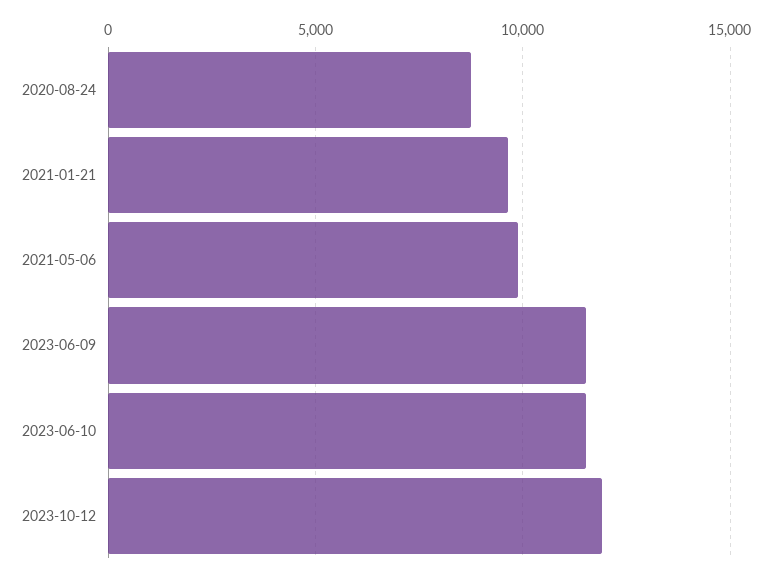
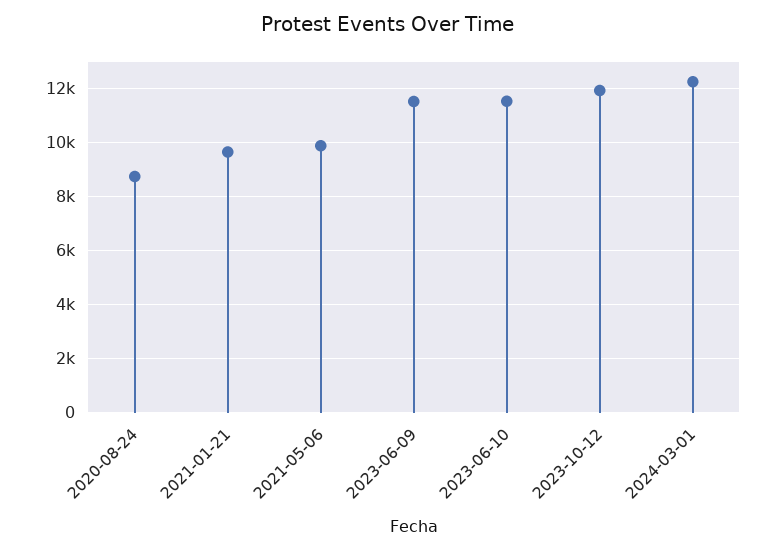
2024-03-01: none -> 12250

